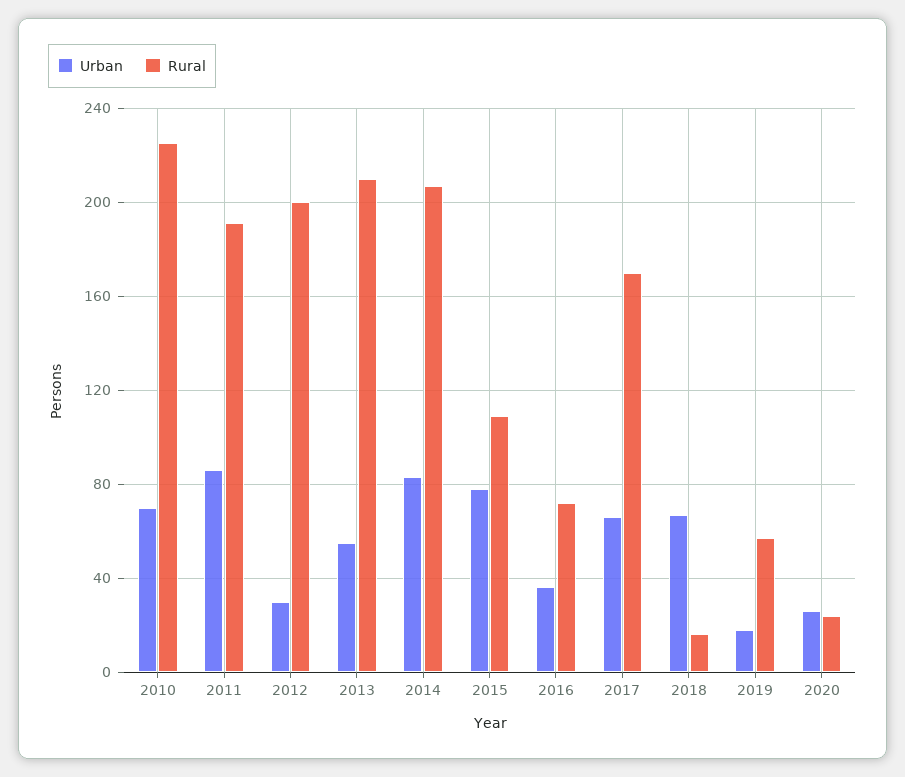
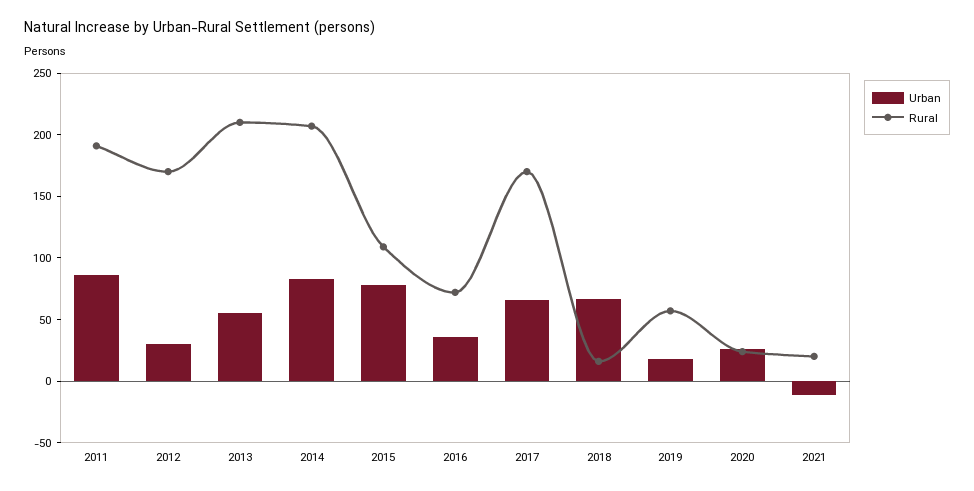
Urban, 2010: 70 -> none
Rural, 2010: 225 -> none
Rural, 2012: 200 -> 170
Urban, 2021: none -> -10
Rural, 2021: none -> 20

